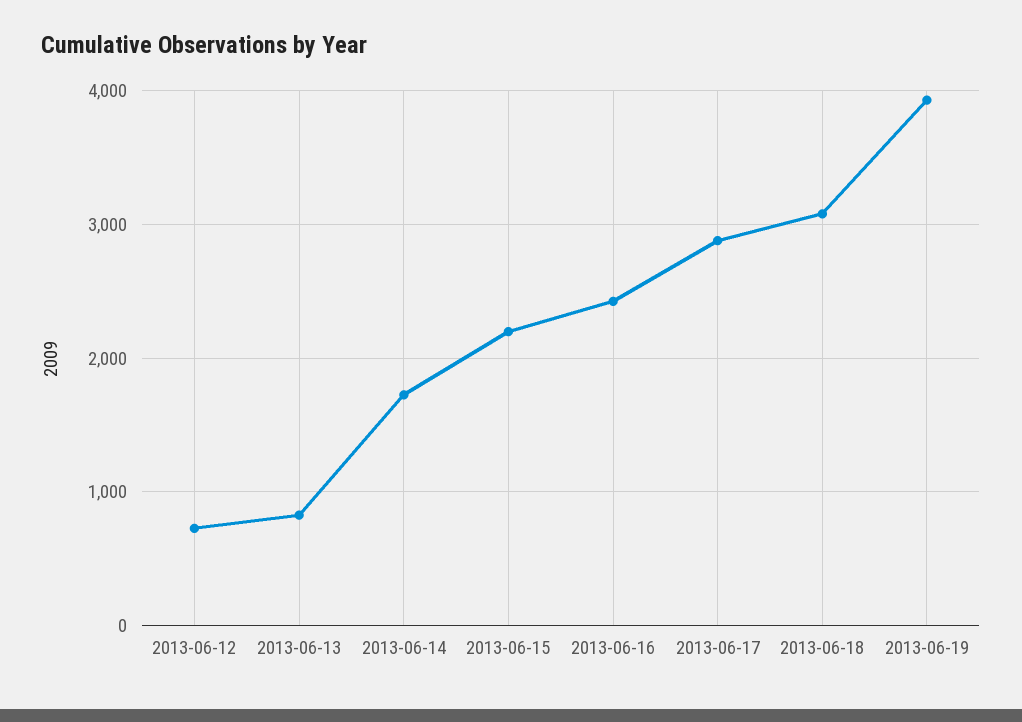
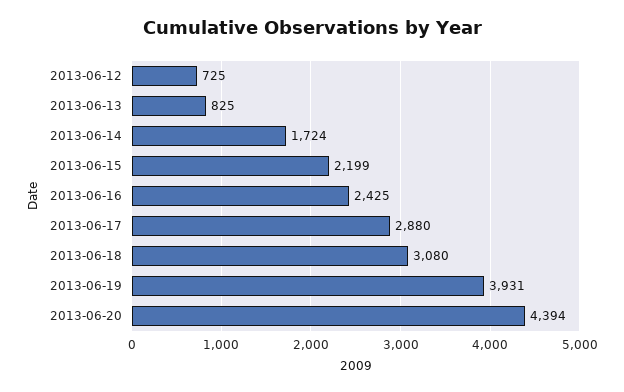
2013-06-20: none -> 4394

